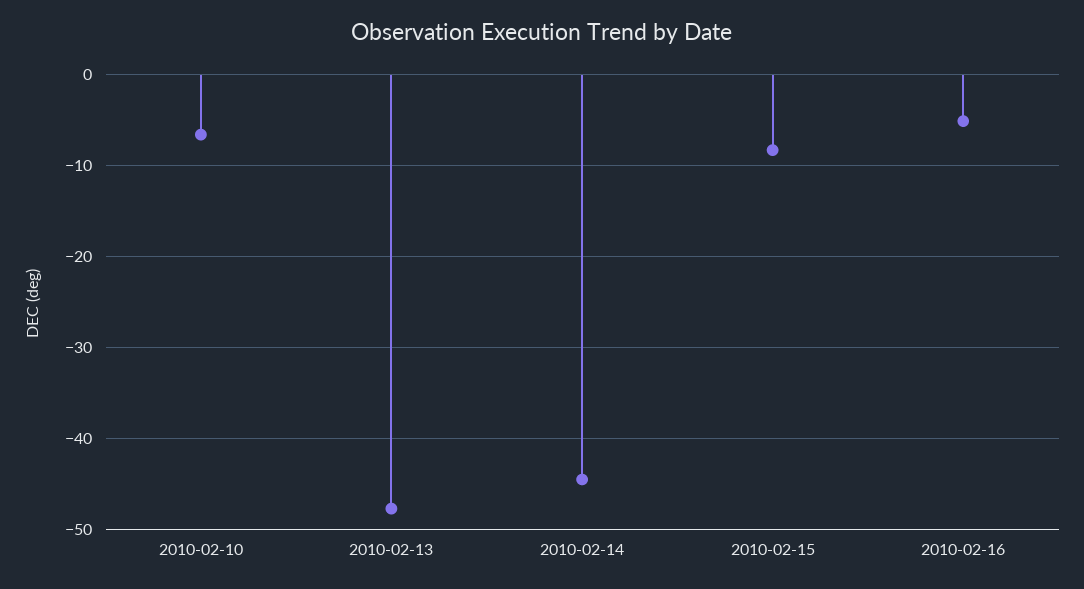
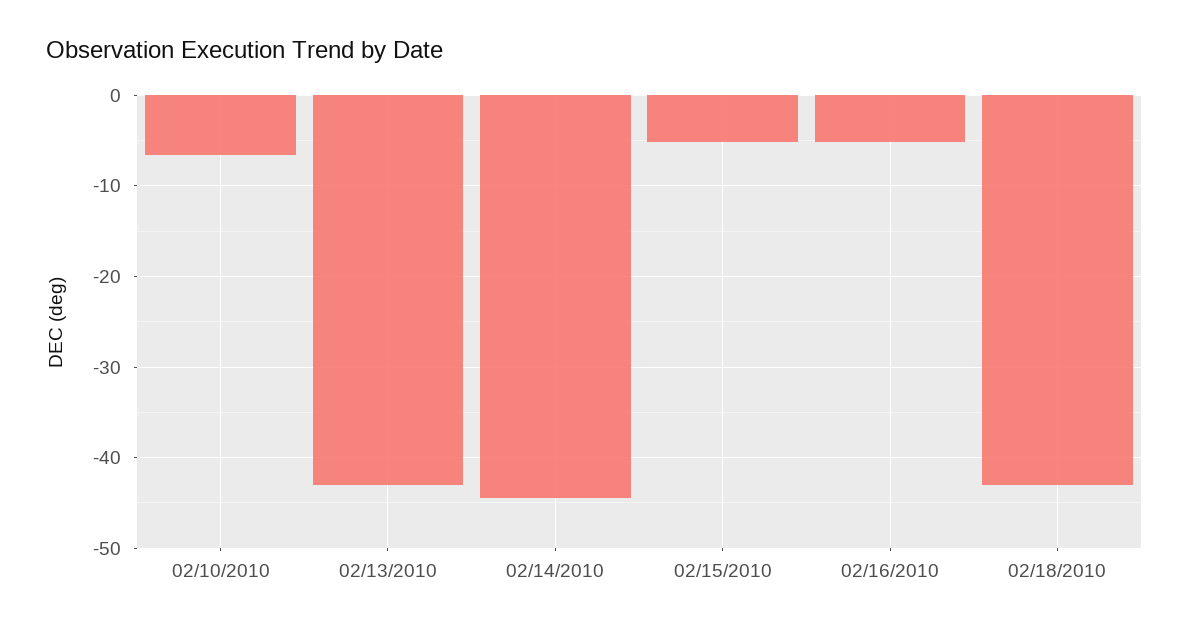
2010-02-13: -48 -> -43
2010-02-15: -8 -> -5
02/18/2010: none -> -43

